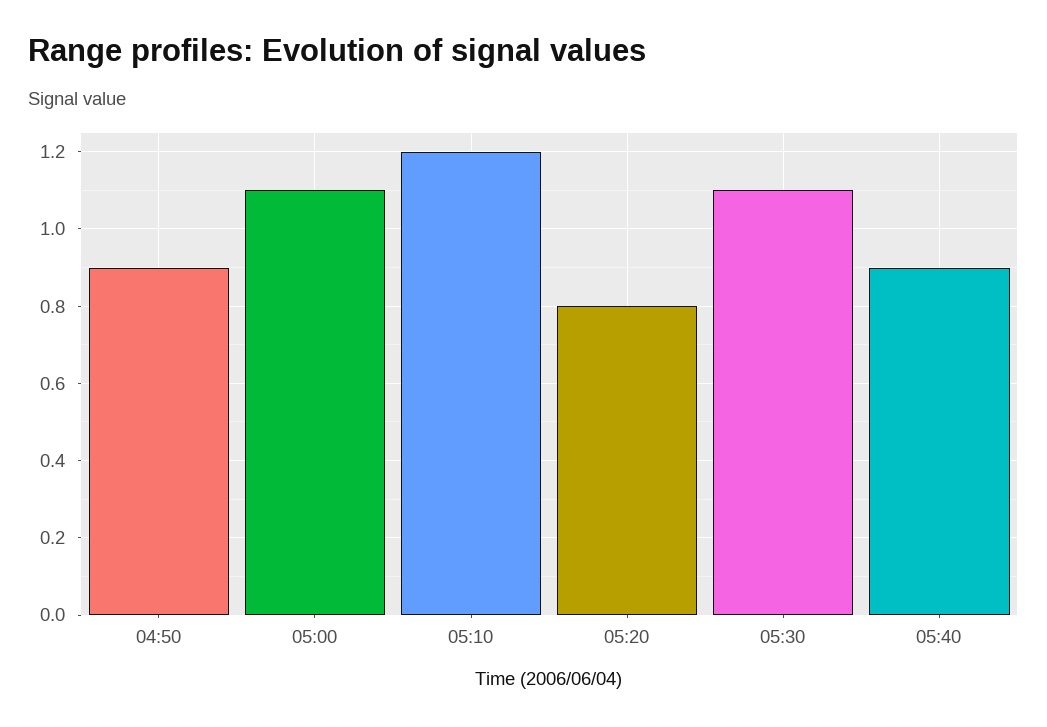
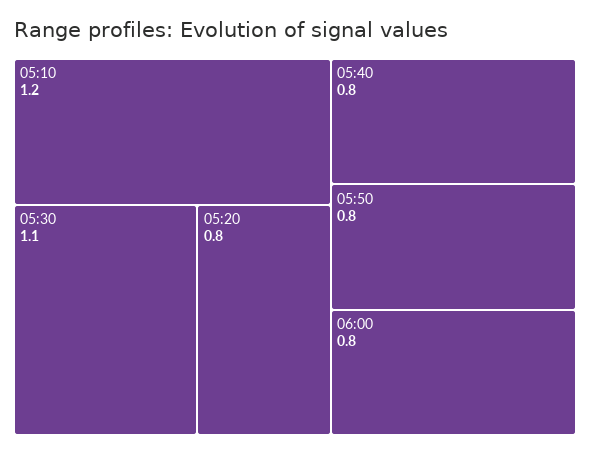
04:50: 0.9 -> none
05:00: 1.1 -> none
05:40: 0.9 -> 0.8
05:50: none -> 0.8
06:00: none -> 0.8

